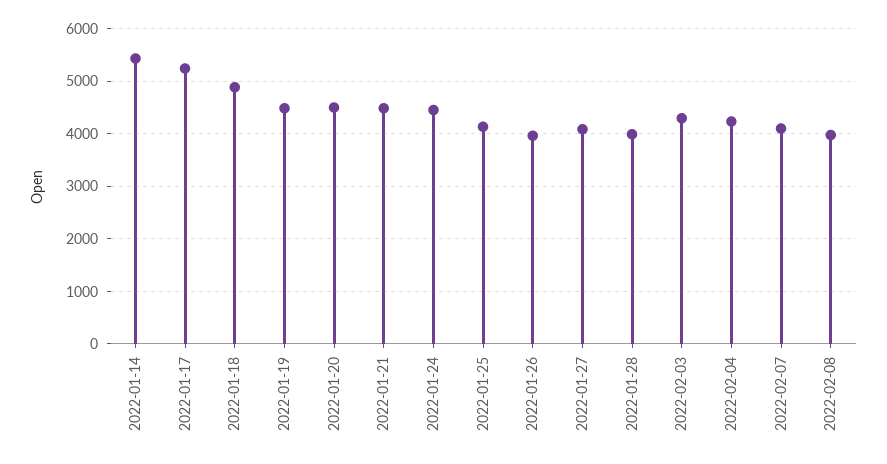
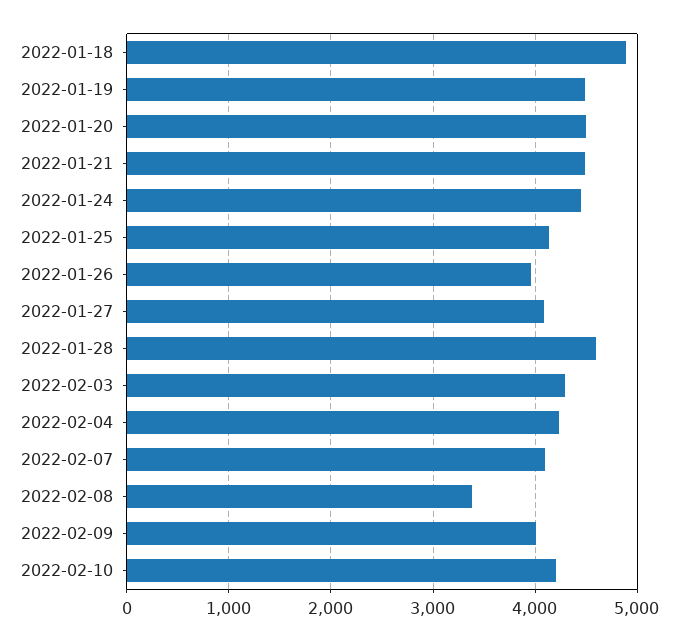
2022-01-14: 5400 -> none
2022-01-17: 5200 -> none
2022-01-28: 4000 -> 4600
2022-02-08: 4000 -> 3400
2022-02-09: none -> 4000
2022-02-10: none -> 4200

